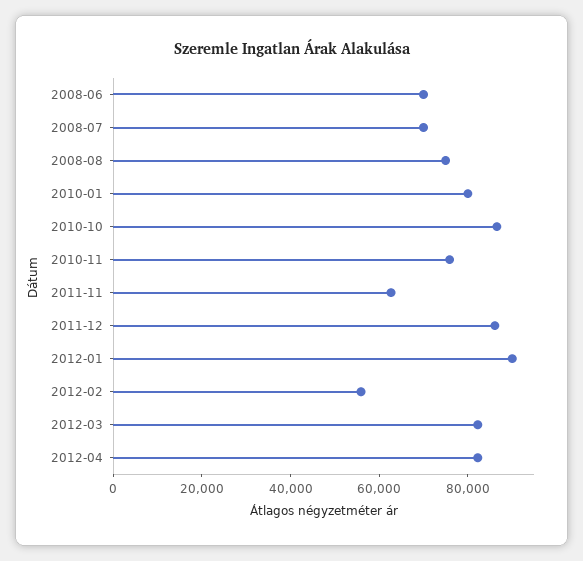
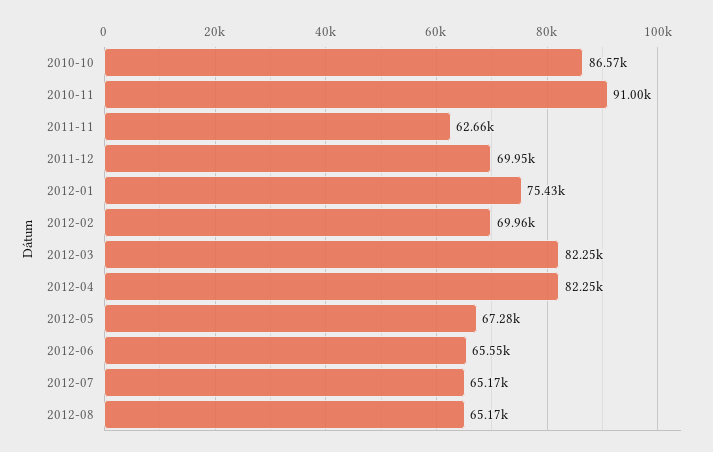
2008-06: 70000 -> none
2008-07: 70000 -> none
2008-08: 75000 -> none
2010-01: 80000 -> none
2010-11: 75000 -> 91000
2011-12: 85000 -> 69950
2012-01: 90000 -> 75430
2012-02: 55000 -> 69960
2012-05: none -> 67280
2012-06: none -> 65550
2012-07: none -> 65170
2012-08: none -> 65170

